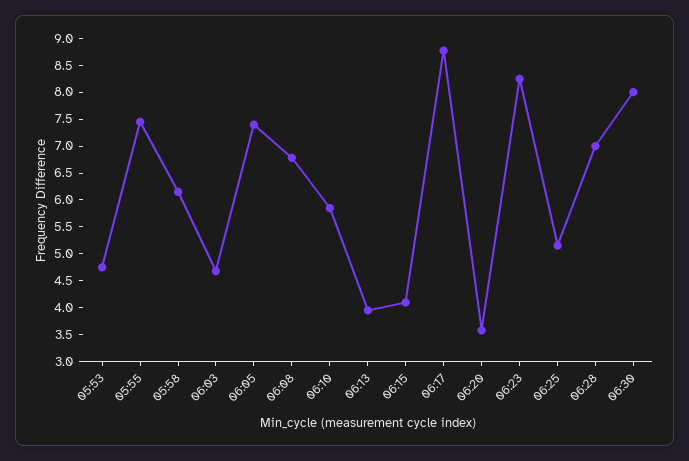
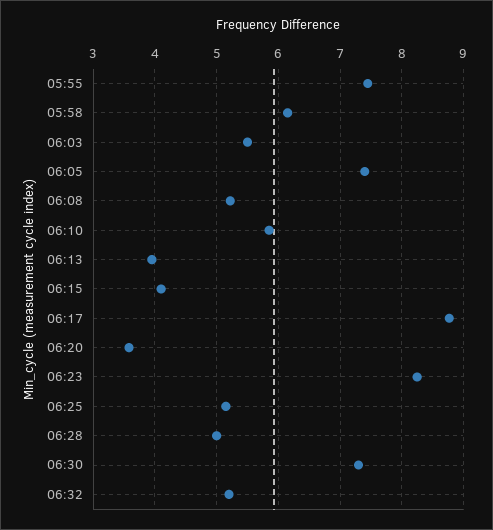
05:53: 4.75 -> none
06:03: 4.75 -> 5.5
06:08: 6.75 -> 5.2
06:28: 7 -> 5
06:30: 8 -> 7.3
06:32: none -> 5.2

